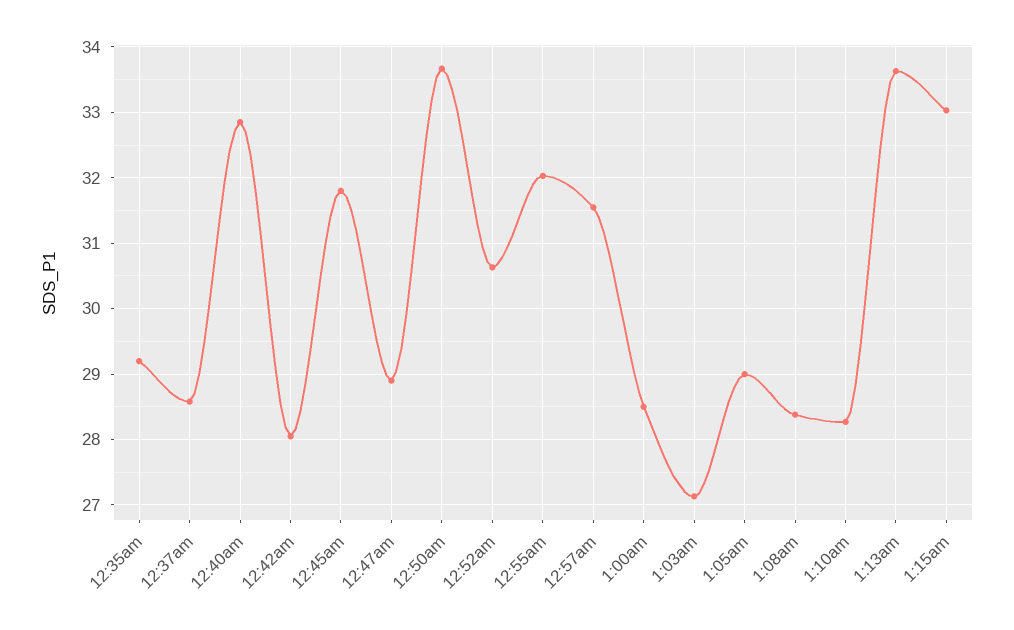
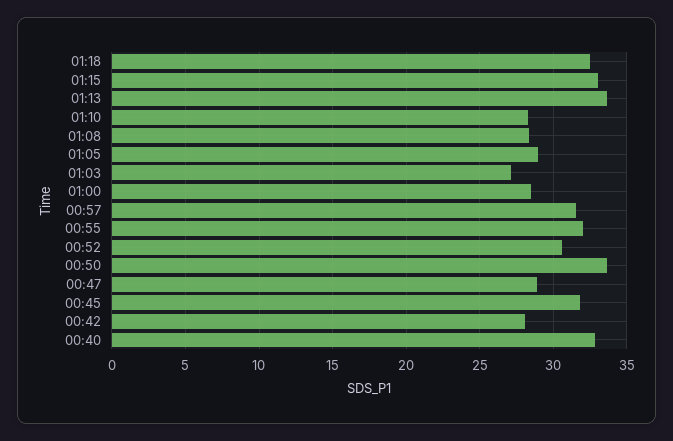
12:35am: 29.2 -> none
12:37am: 28.6 -> none
01:18: none -> 32.5

